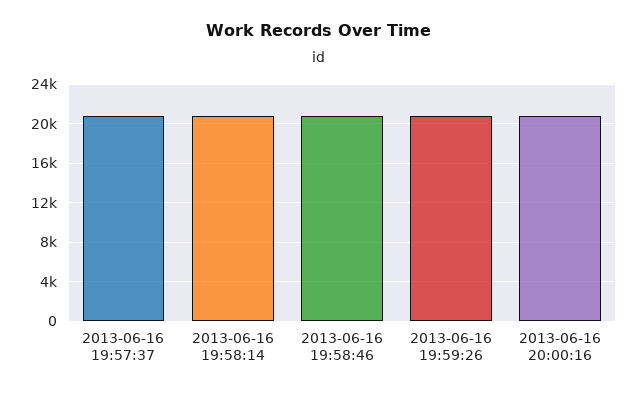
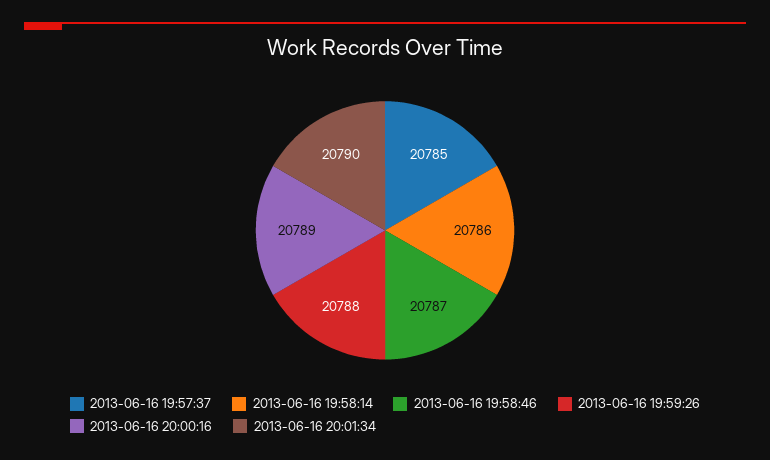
2013-06-16 20:01:34: none -> 20790

